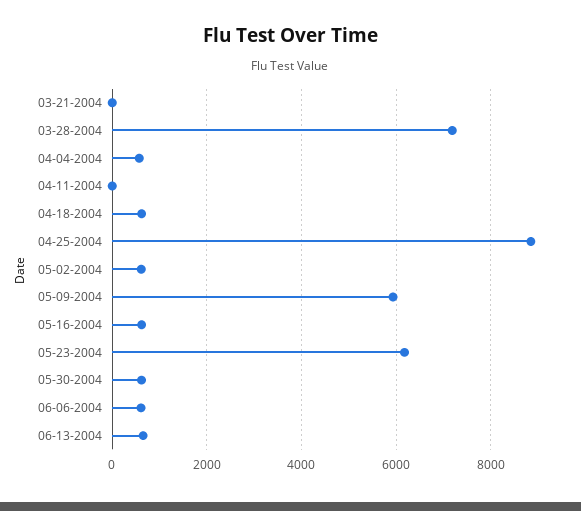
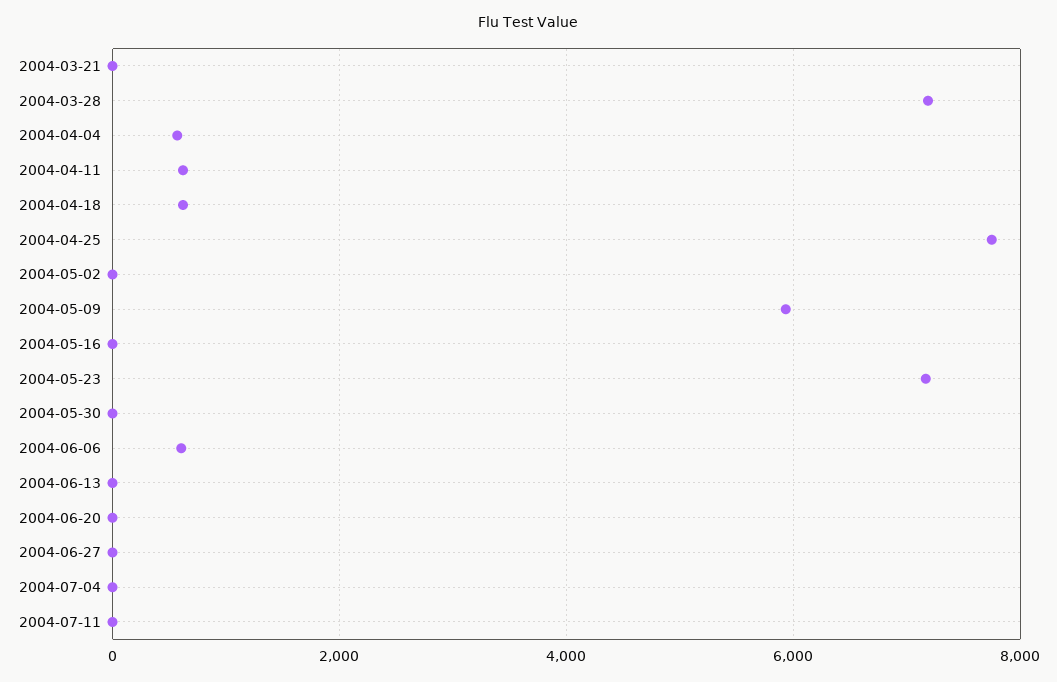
04-11-2004: 0 -> 600
04-25-2004: 8800 -> 7800
05-02-2004: 600 -> 0
05-16-2004: 600 -> 0
05-23-2004: 6200 -> 7200
05-30-2004: 600 -> 0
06-13-2004: 600 -> 0
2004-06-20: none -> 0
2004-06-27: none -> 0
2004-07-04: none -> 0
2004-07-11: none -> 0

